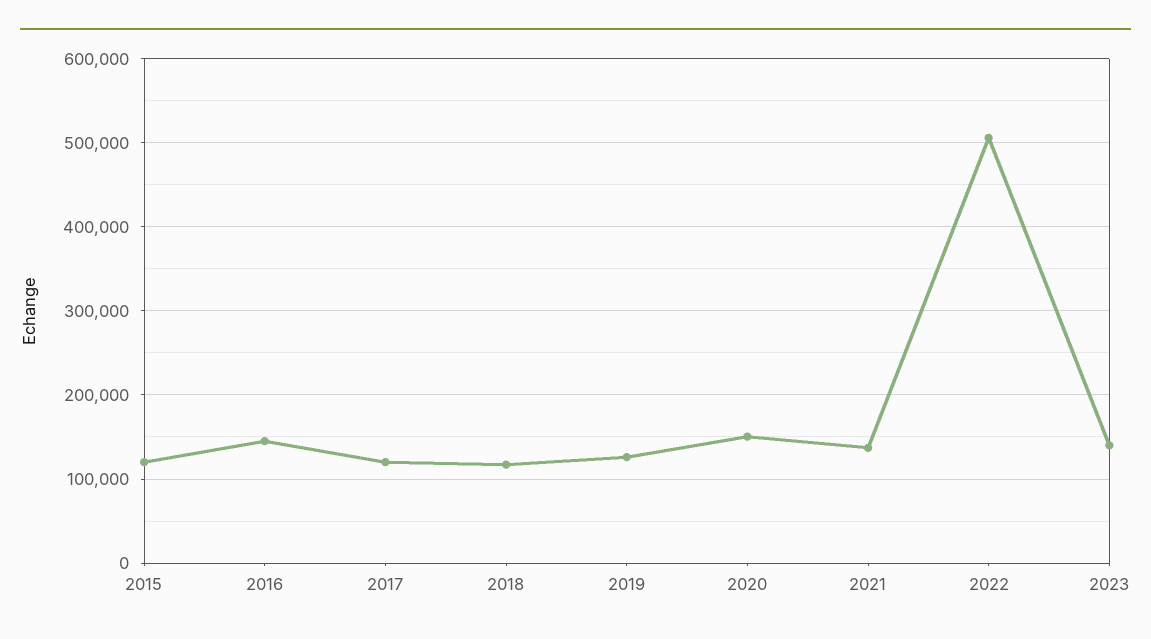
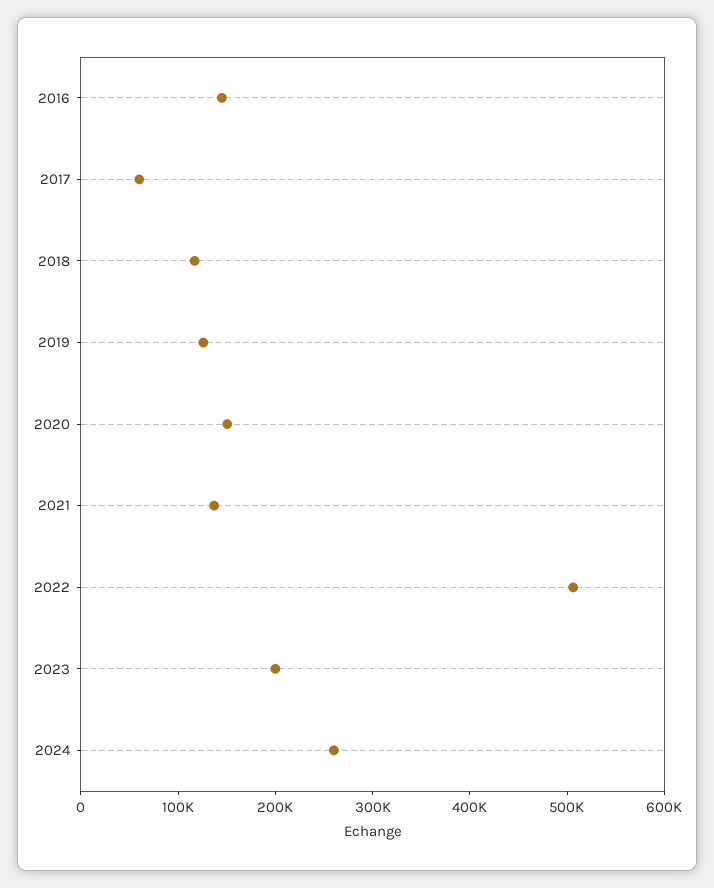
2015: 120000 -> none
2017: 120000 -> 60000
2023: 140000 -> 200000
2024: none -> 260000

